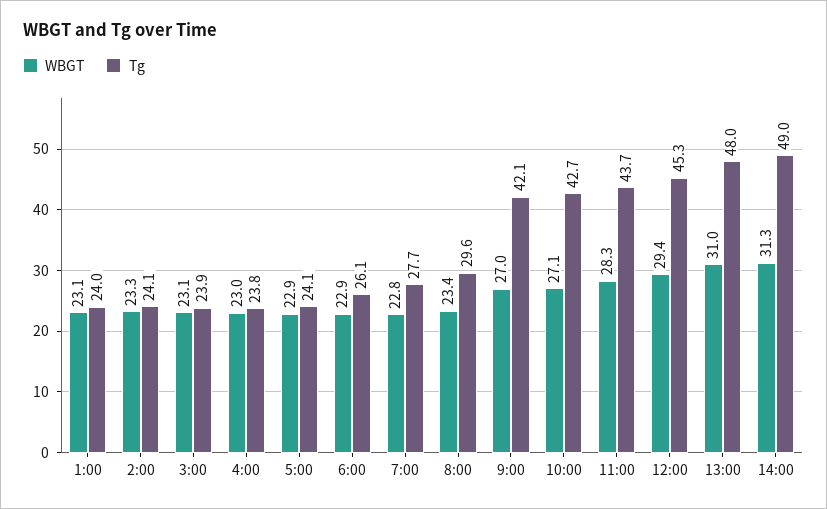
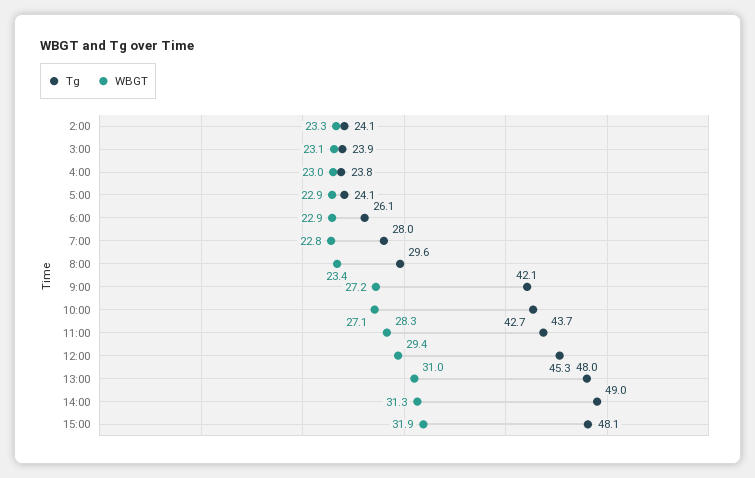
WBGT, 1:00: 23.1 -> none
Tg, 1:00: 24 -> none
Tg, 7:00: 27.7 -> 28
WBGT, 9:00: 27 -> 27.2
Tg, 15:00: none -> 48.1
WBGT, 15:00: none -> 31.9

